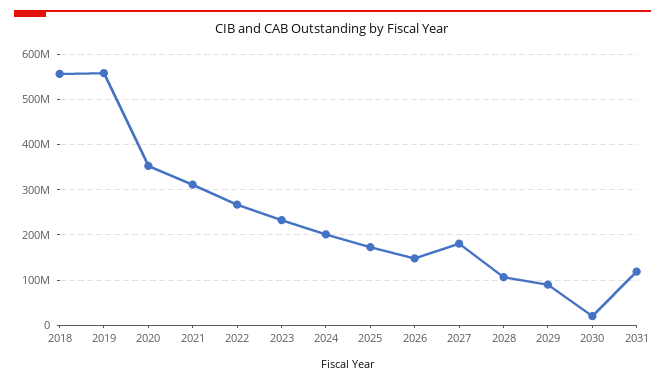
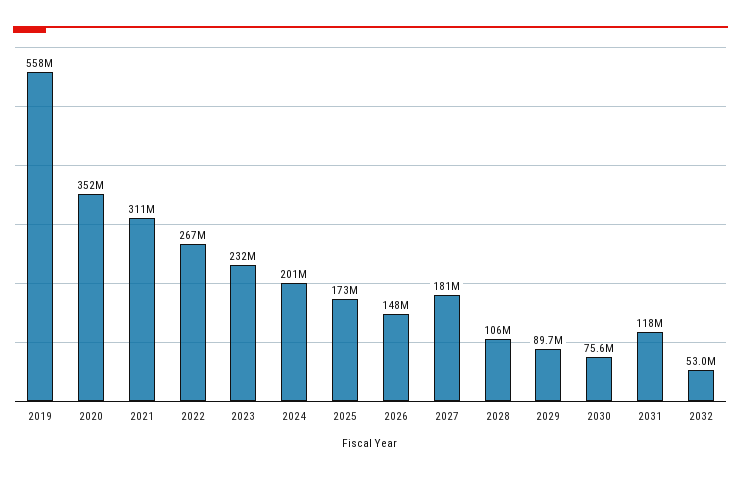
2018: 560000000 -> none
2030: 20000000 -> 75600000
2032: none -> 53000000

